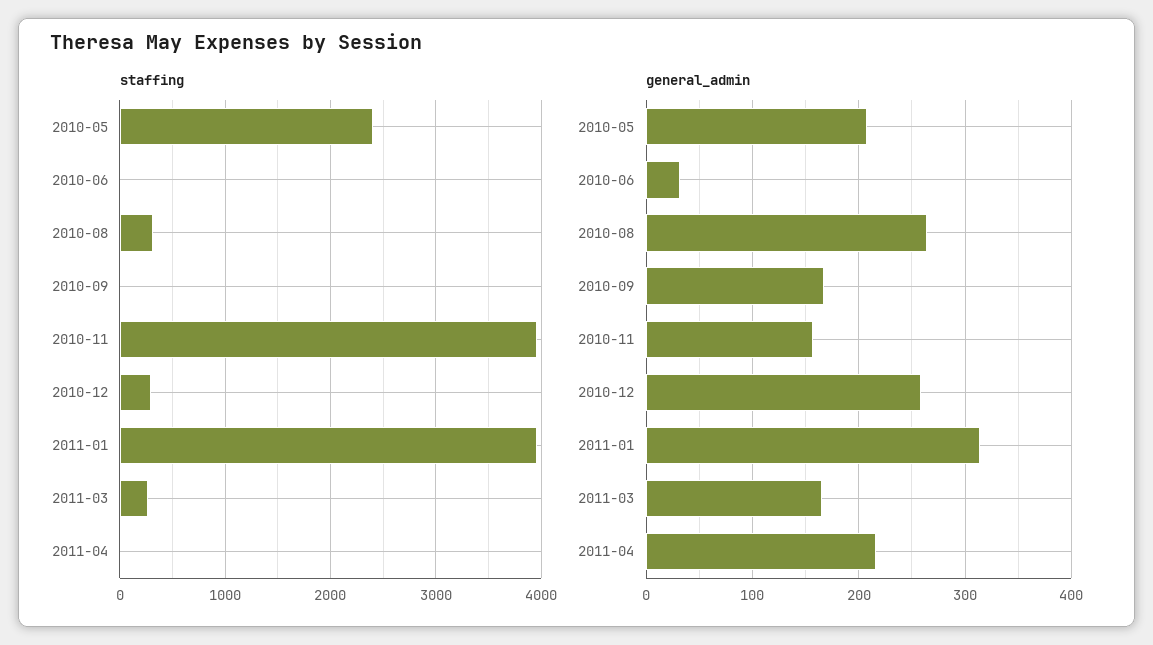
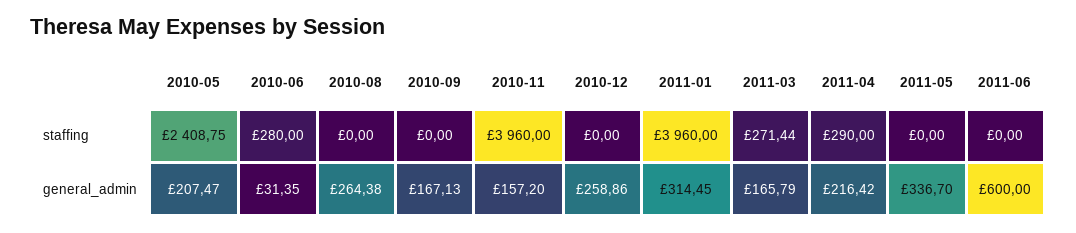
staffing, 2010-06: 0 -> 280
staffing, 2010-08: 300 -> 0
staffing, 2010-12: 300 -> 0
staffing, 2011-04: 0 -> 290
staffing, 2011-05: none -> 0
staffing, 2011-06: none -> 0
general_admin, 2011-05: none -> 336.7
general_admin, 2011-06: none -> 600

